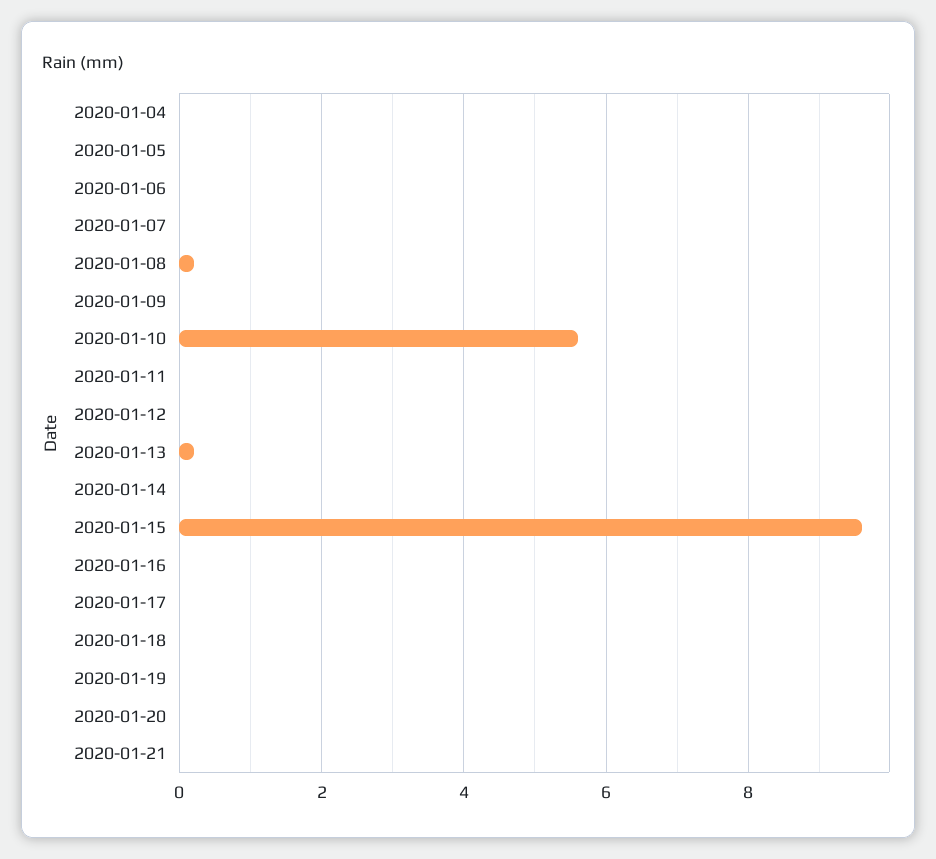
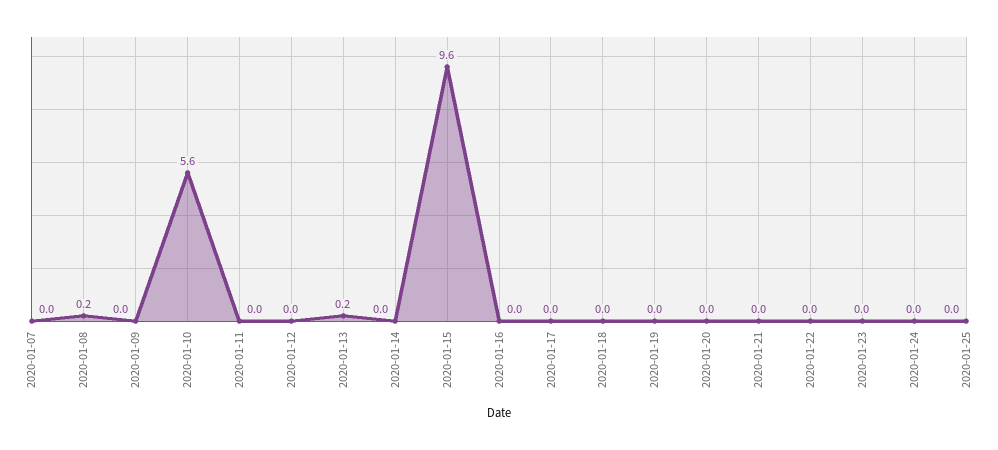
2020-01-04: 0 -> none
2020-01-05: 0 -> none
2020-01-06: 0 -> none
2020-01-22: none -> 0
2020-01-23: none -> 0
2020-01-24: none -> 0
2020-01-25: none -> 0

